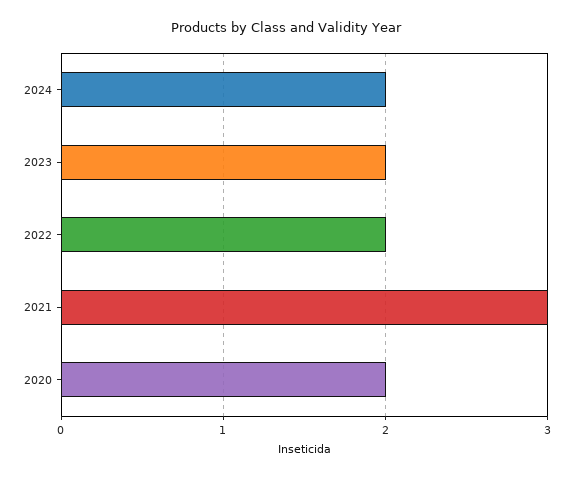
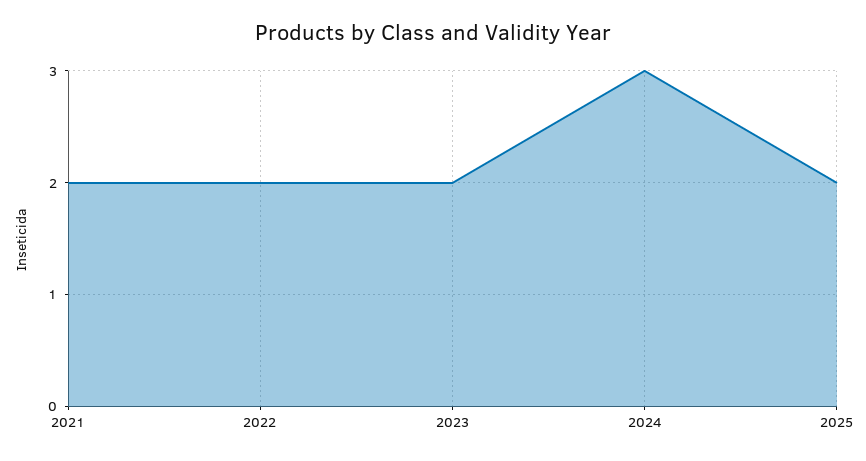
2024: 2 -> 3
2021: 3 -> 2
2020: 2 -> none
2025: none -> 2

